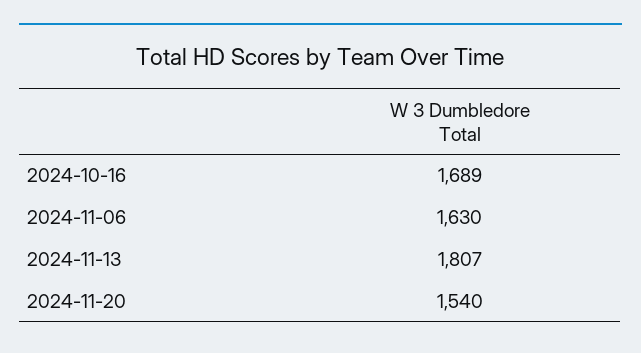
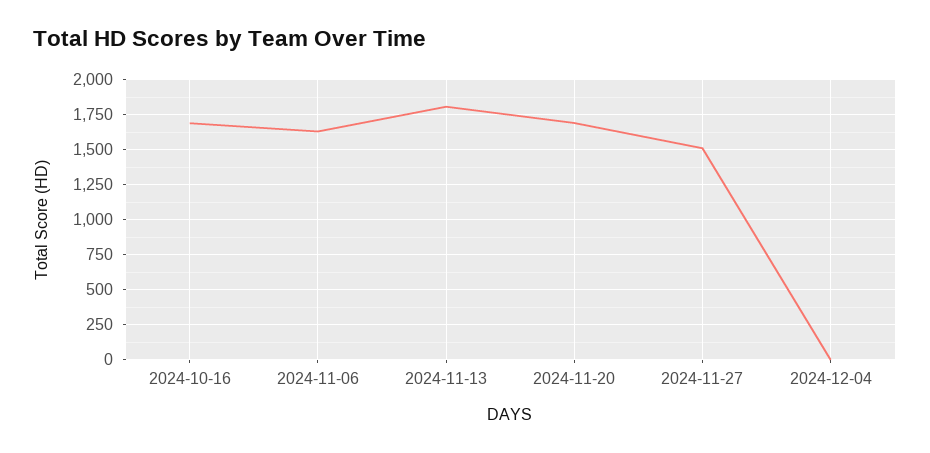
2024-11-20: 1540 -> 1700
2024-11-27: none -> 1500
2024-12-04: none -> 0

